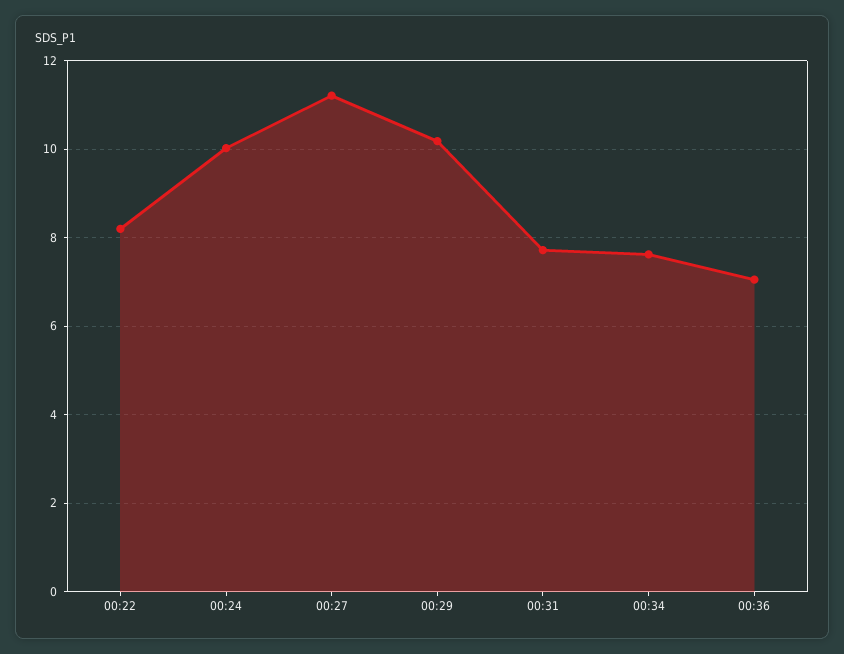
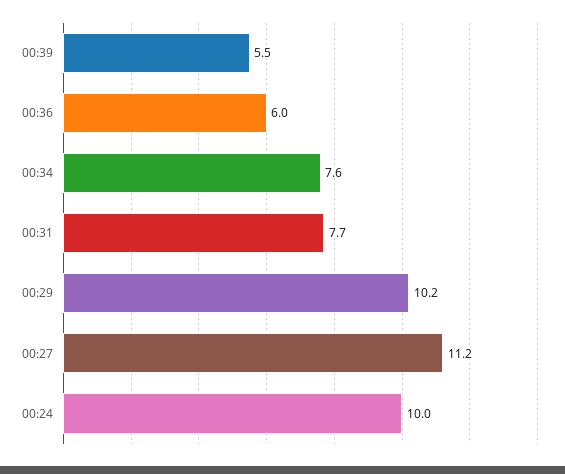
00:22: 8.2 -> none
00:36: 7 -> 6
00:39: none -> 5.5

